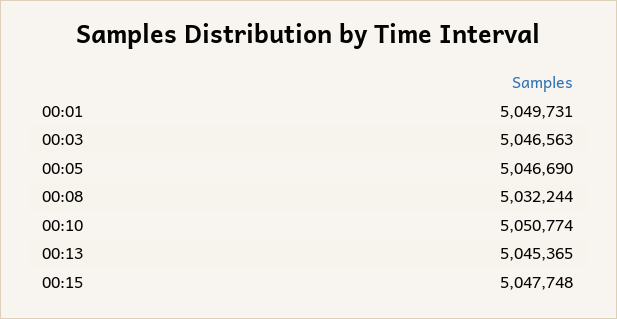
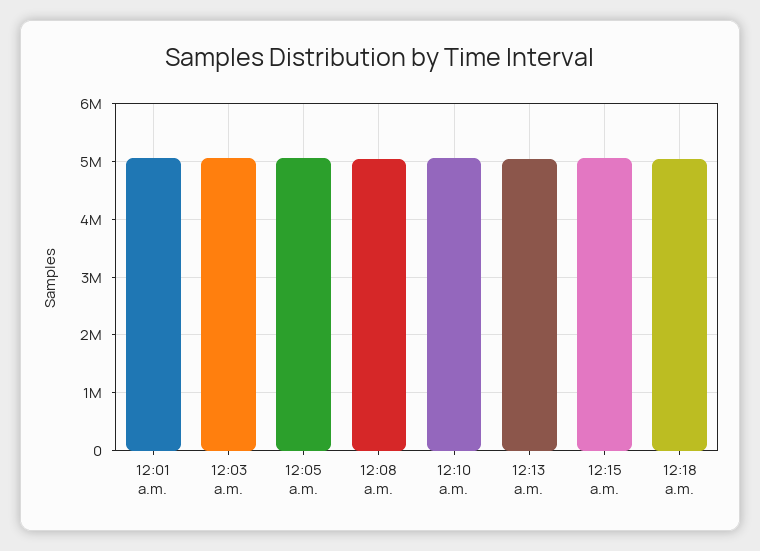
12:18 a.m.: none -> 5000000

